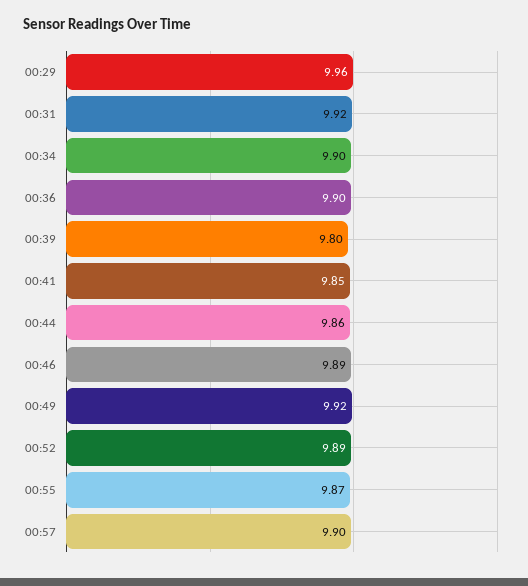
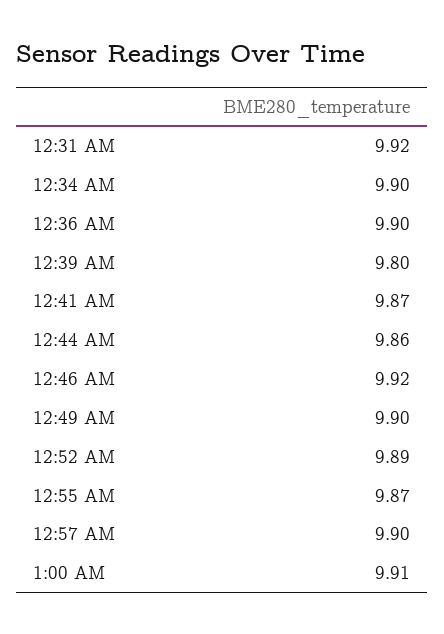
00:29: 9.96 -> none
00:41: 9.85 -> 9.87
00:46: 9.89 -> 9.92
00:49: 9.92 -> 9.9
1:00 AM: none -> 9.91

